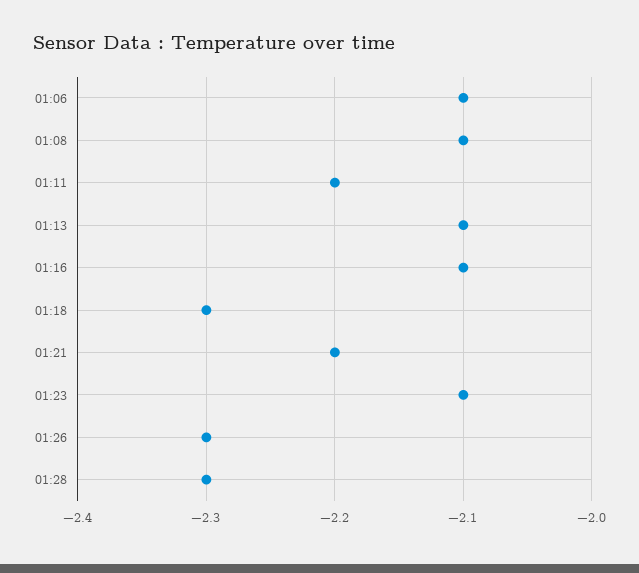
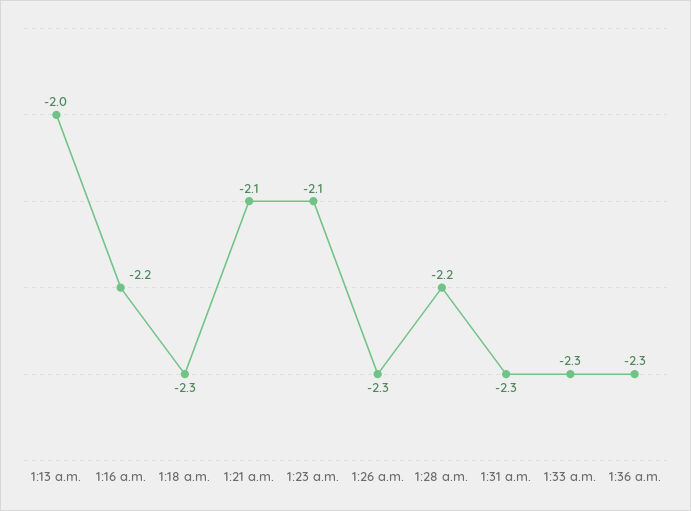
01:06: -2.1 -> none
01:08: -2.1 -> none
01:11: -2.2 -> none
01:13: -2.1 -> -2
01:16: -2.1 -> -2.2
01:21: -2.2 -> -2.1
01:28: -2.3 -> -2.2
1:31 a.m.: none -> -2.3
1:33 a.m.: none -> -2.3
1:36 a.m.: none -> -2.3

